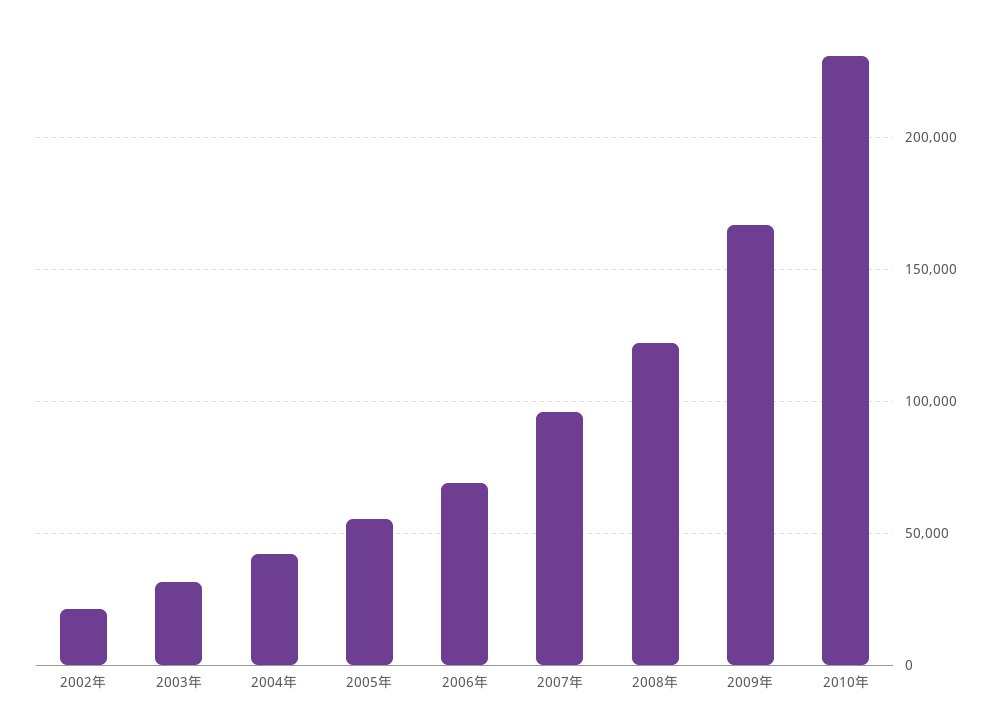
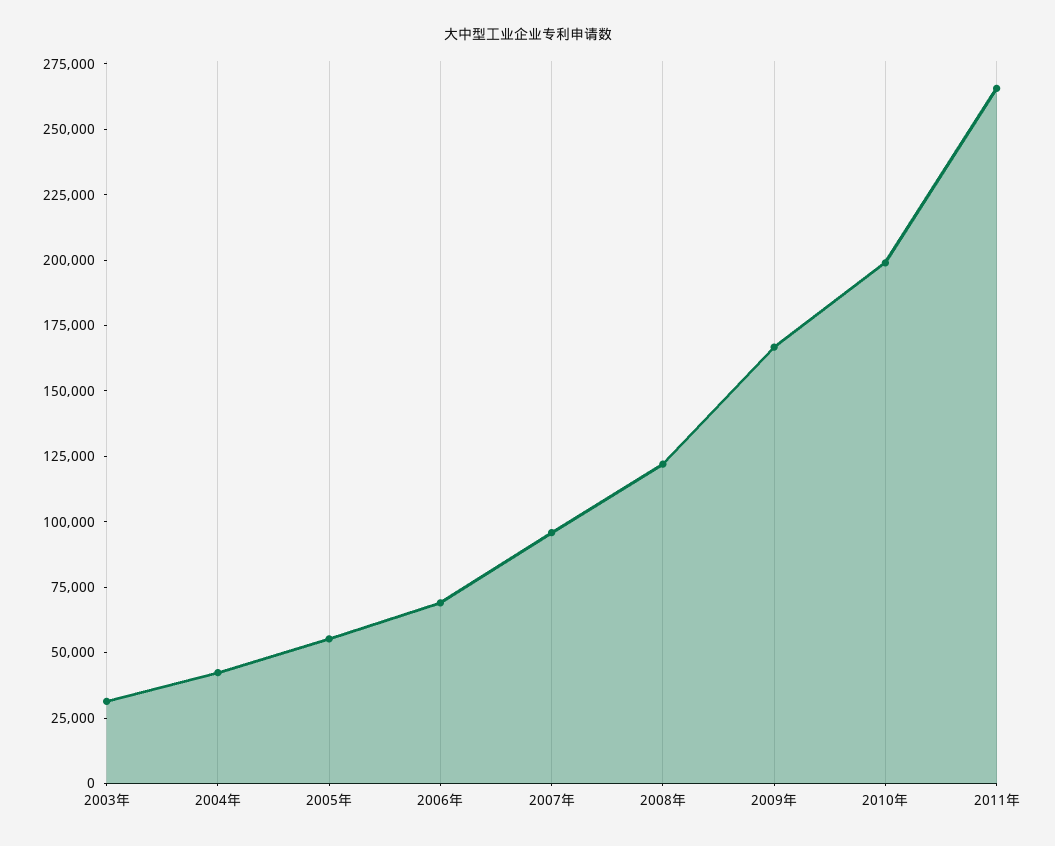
2002年: 20000 -> none
2010年: 230000 -> 200000
2011年: none -> 265000

